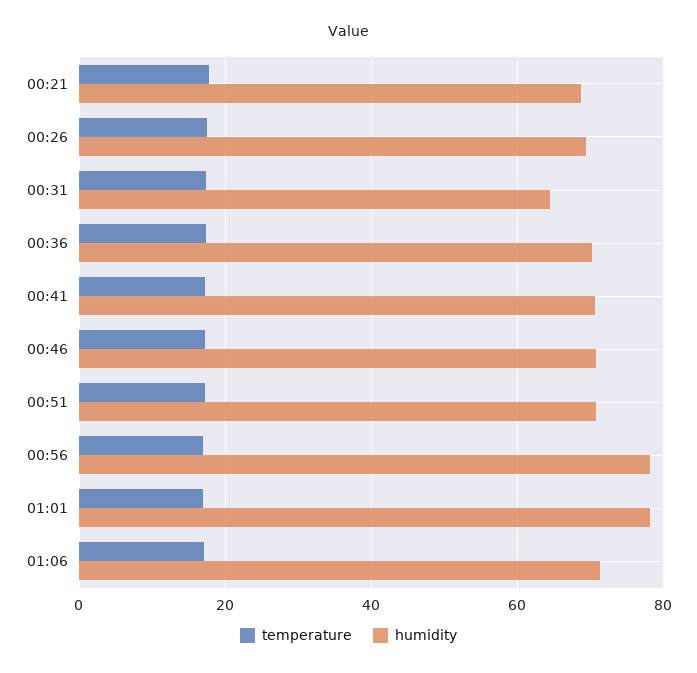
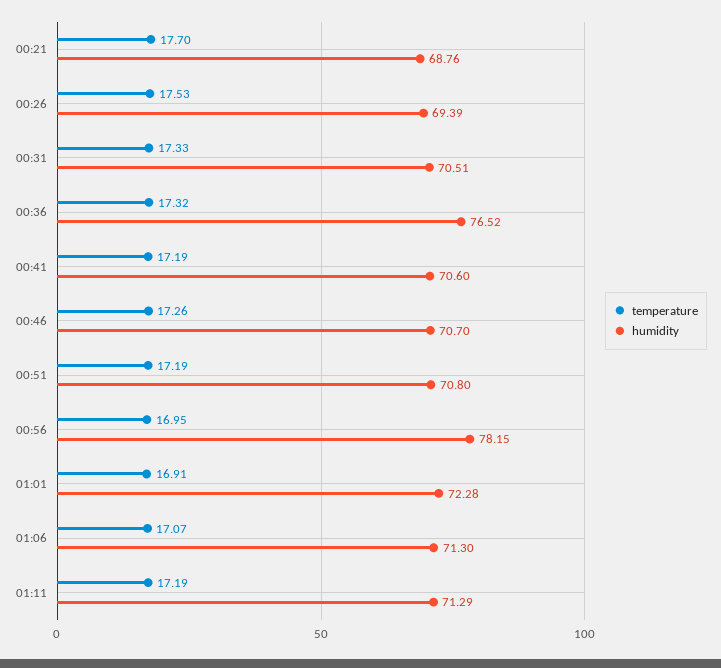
humidity, 00:31: 64 -> 70.51
humidity, 00:36: 70 -> 76.52
humidity, 01:01: 78 -> 72.28
temperature, 01:11: none -> 17.19
humidity, 01:11: none -> 71.29

